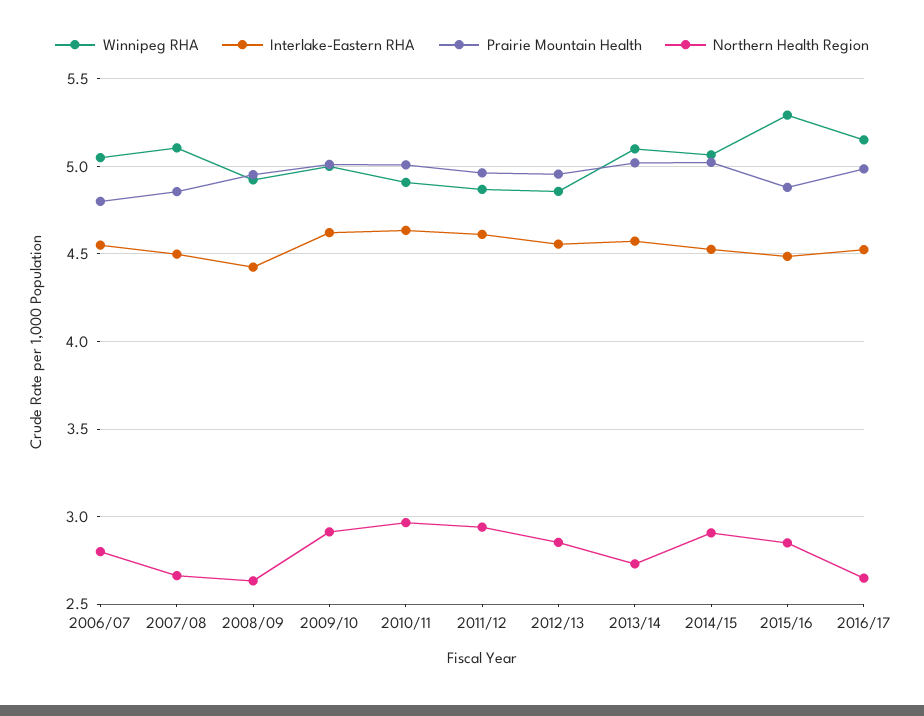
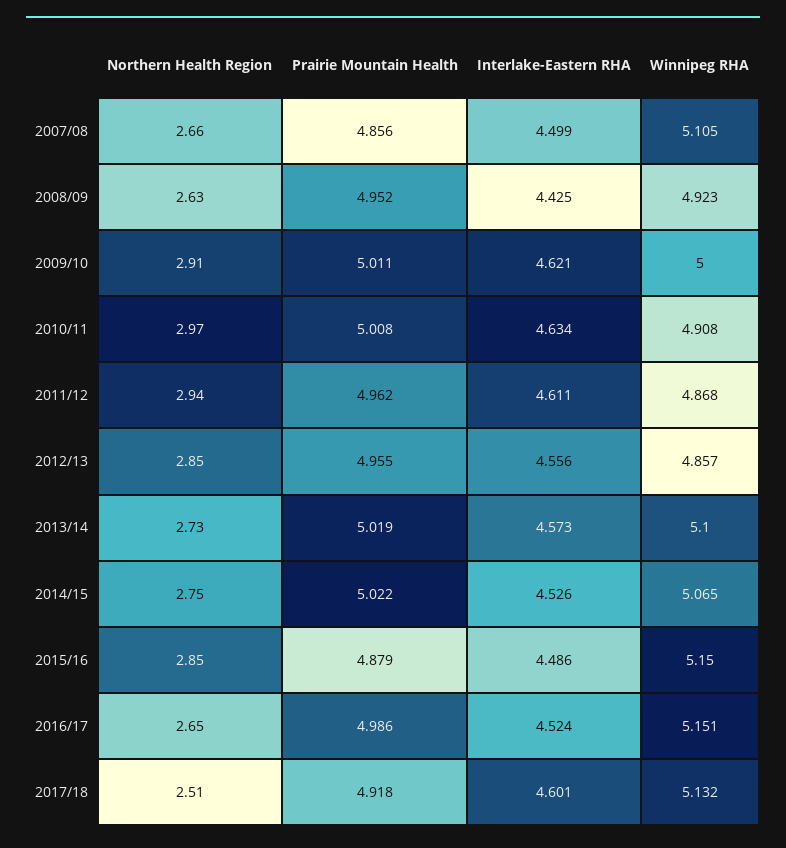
Winnipeg RHA, 2006/07: 5.05 -> none
Interlake-Eastern RHA, 2006/07: 4.55 -> none
Prairie Mountain Health, 2006/07: 4.8 -> none
Northern Health Region, 2006/07: 2.8 -> none
Northern Health Region, 2014/15: 2.9 -> 2.75
Winnipeg RHA, 2015/16: 5.3 -> 5.15
Northern Health Region, 2017/18: none -> 2.51
Prairie Mountain Health, 2017/18: none -> 4.918
Interlake-Eastern RHA, 2017/18: none -> 4.601
Winnipeg RHA, 2017/18: none -> 5.132

